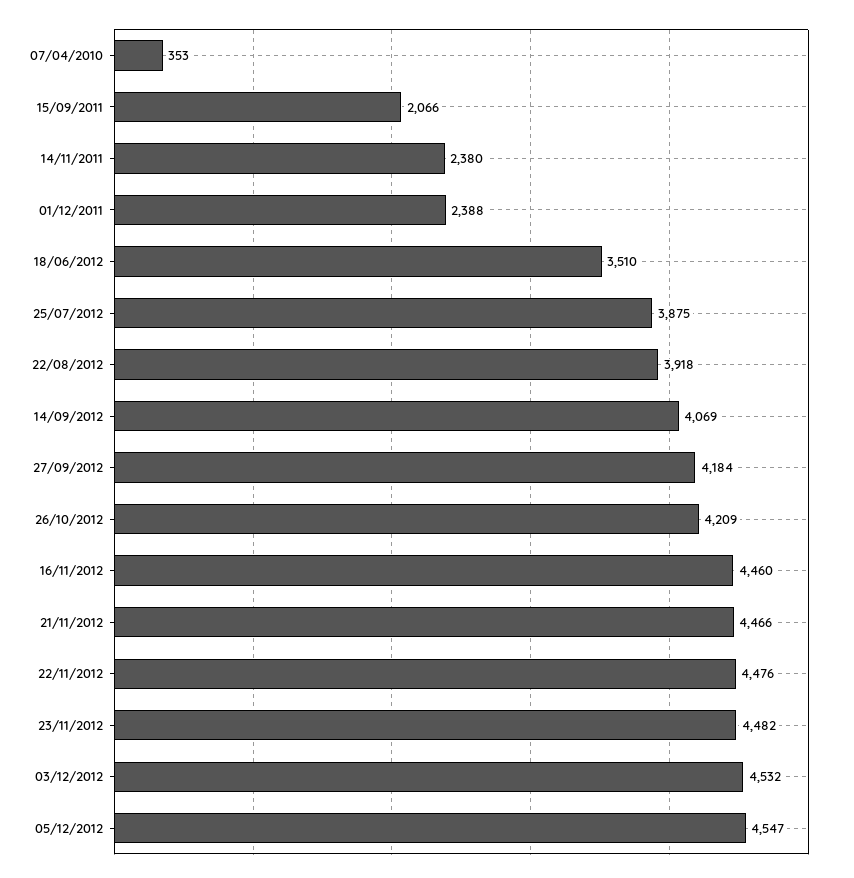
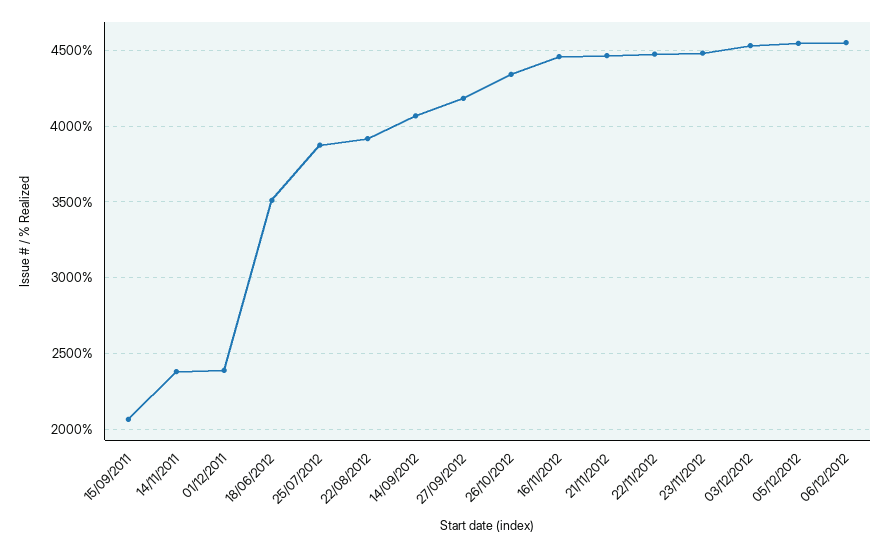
07/04/2010: 353 -> none
26/10/2012: 4209 -> 4350
06/12/2012: none -> 4550

